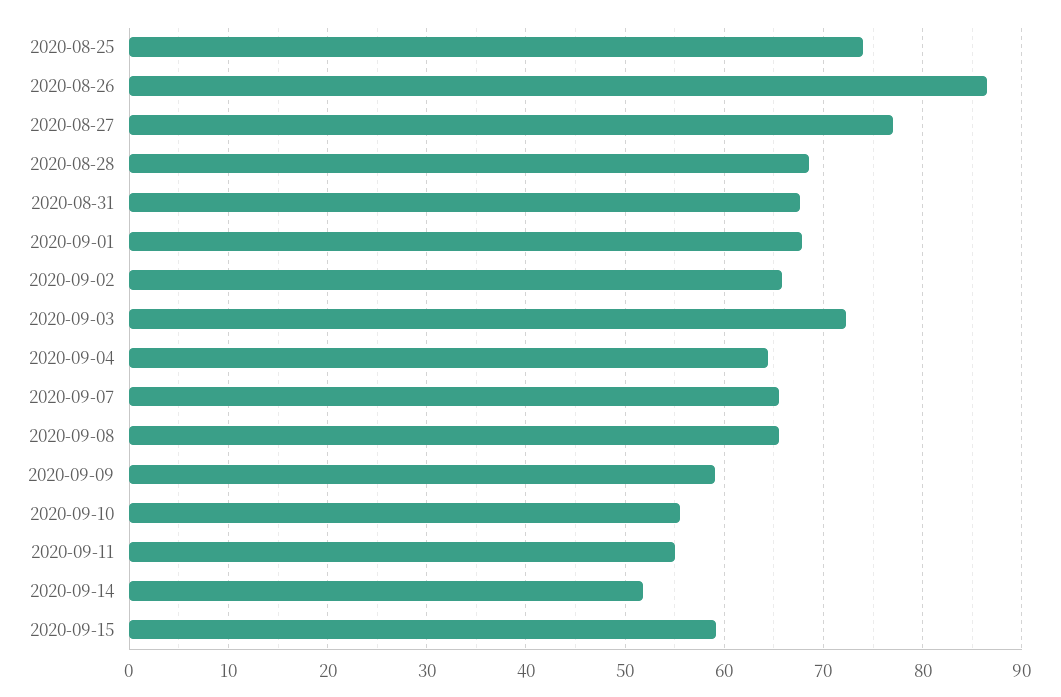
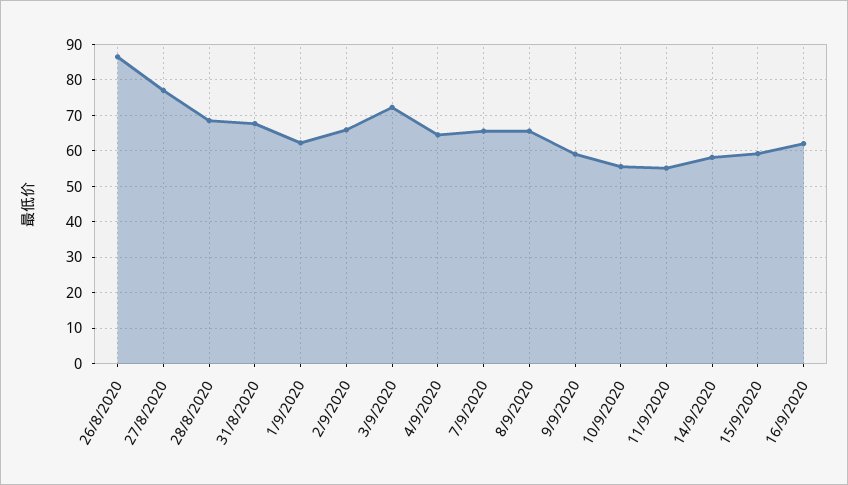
2020-08-25: 74 -> none
2020-09-01: 68 -> 62
2020-09-14: 52 -> 58
16/9/2020: none -> 62

